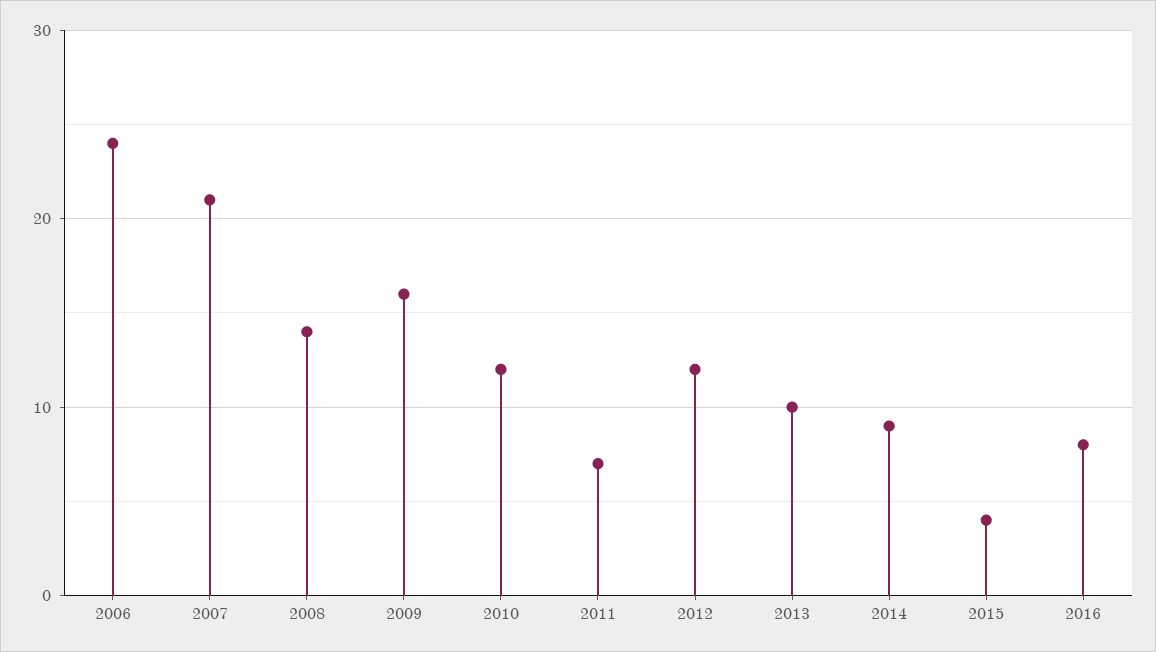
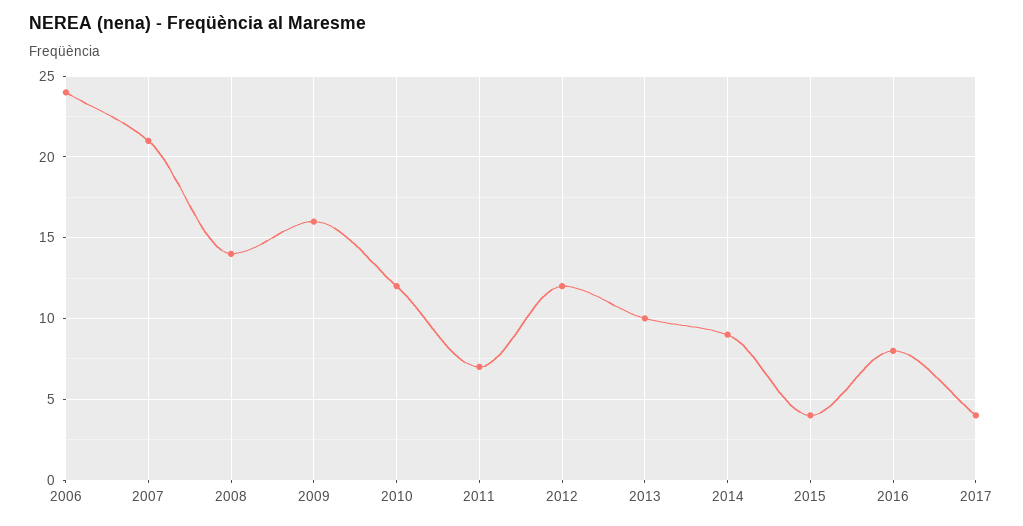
2017: none -> 4

